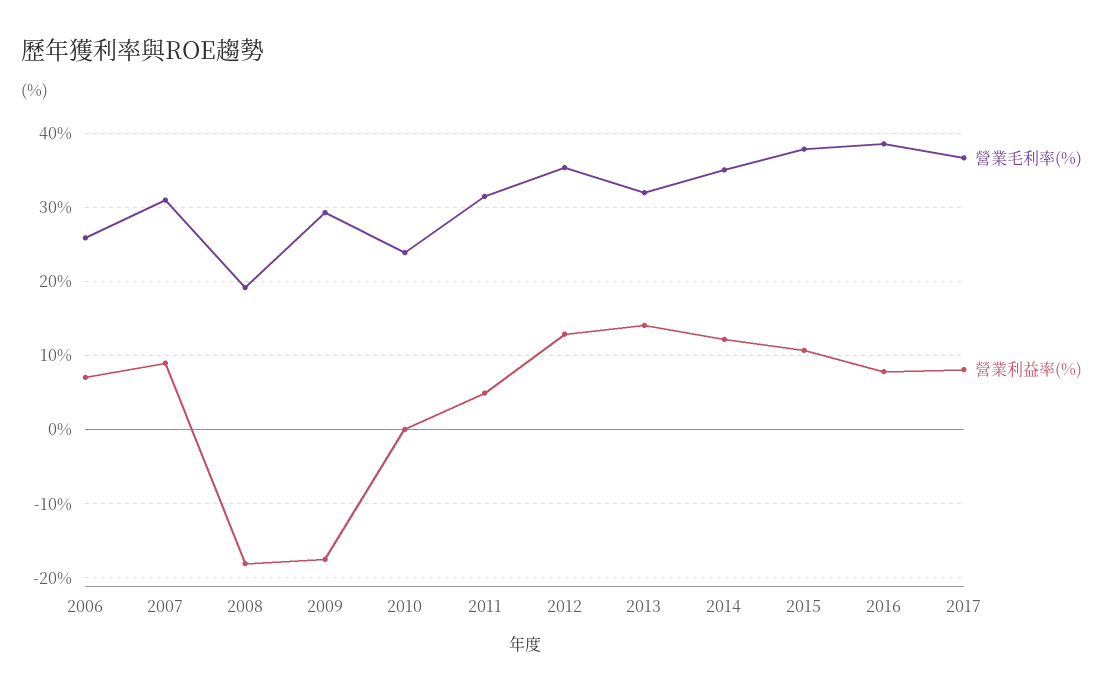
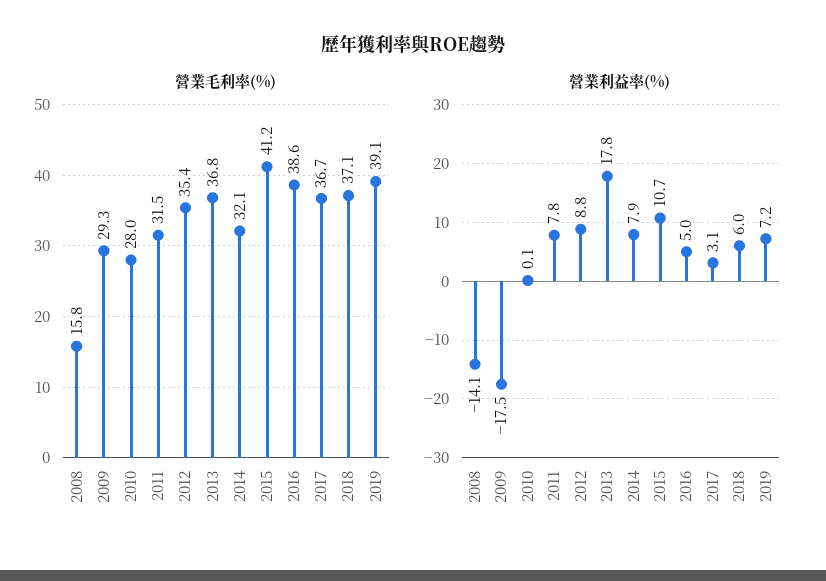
營業毛利率(%), 2006: 26 -> none
營業利益率(%), 2006: 7 -> none
營業毛利率(%), 2007: 31 -> none
營業利益率(%), 2007: 9 -> none
營業毛利率(%), 2008: 19 -> 15.8
營業利益率(%), 2008: -18 -> -14.1
營業毛利率(%), 2010: 24 -> 28
營業利益率(%), 2011: 5 -> 7.8
營業利益率(%), 2012: 13 -> 8.8
營業毛利率(%), 2013: 32 -> 36.8
營業利益率(%), 2013: 14 -> 17.8
營業毛利率(%), 2014: 35 -> 32.1
營業利益率(%), 2014: 12 -> 7.9
營業毛利率(%), 2015: 38 -> 41.2
營業利益率(%), 2016: 8 -> 5
營業利益率(%), 2017: 8 -> 3.1
營業毛利率(%), 2018: none -> 37.1
營業毛利率(%), 2019: none -> 39.1
營業利益率(%), 2018: none -> 6
營業利益率(%), 2019: none -> 7.2

